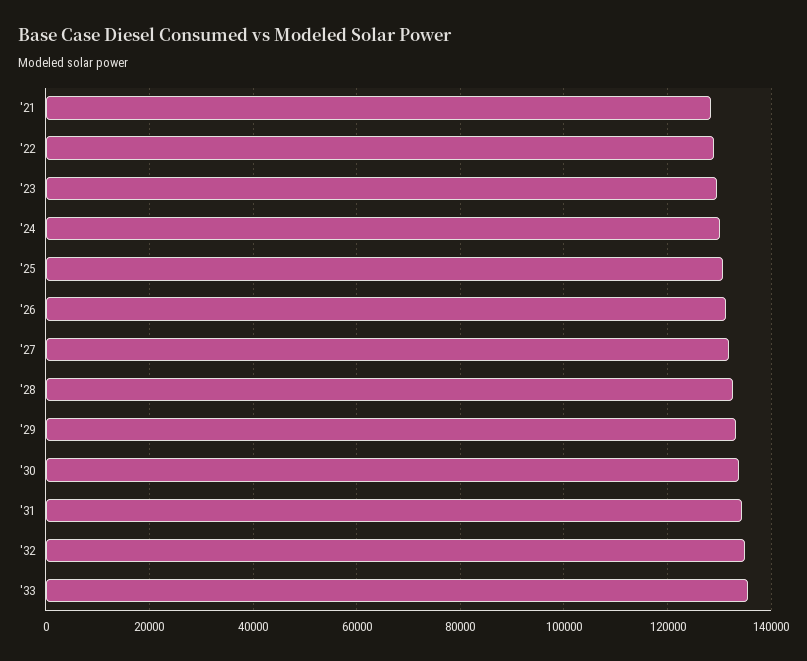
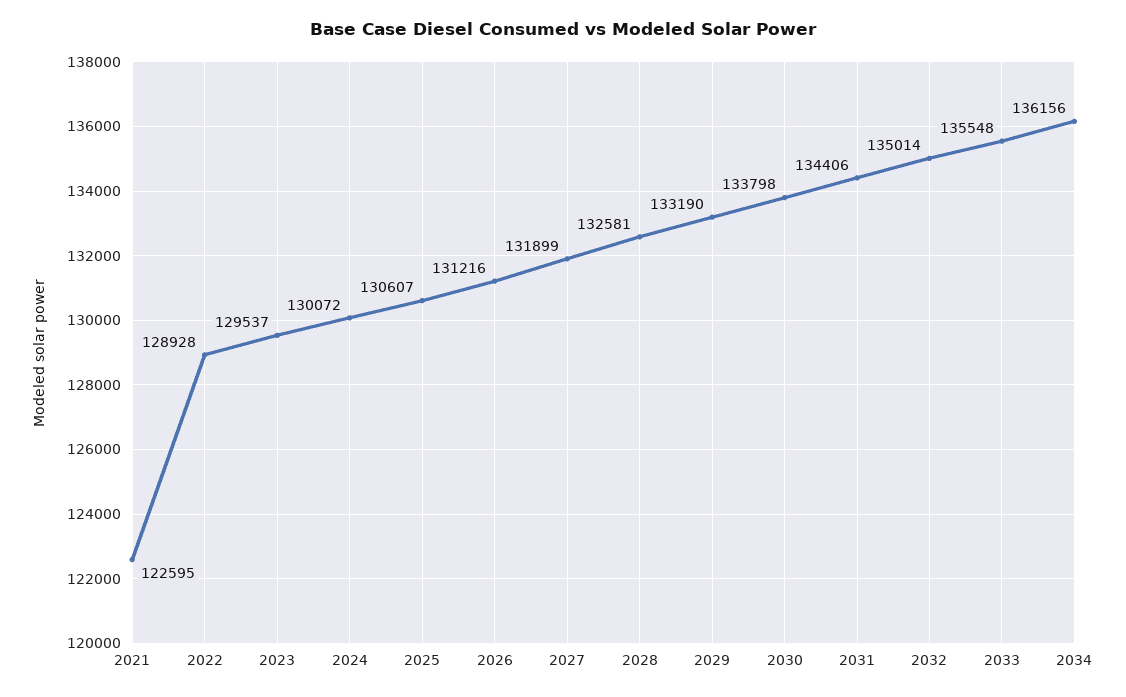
'21: 128000 -> 122595
2034: none -> 136156

